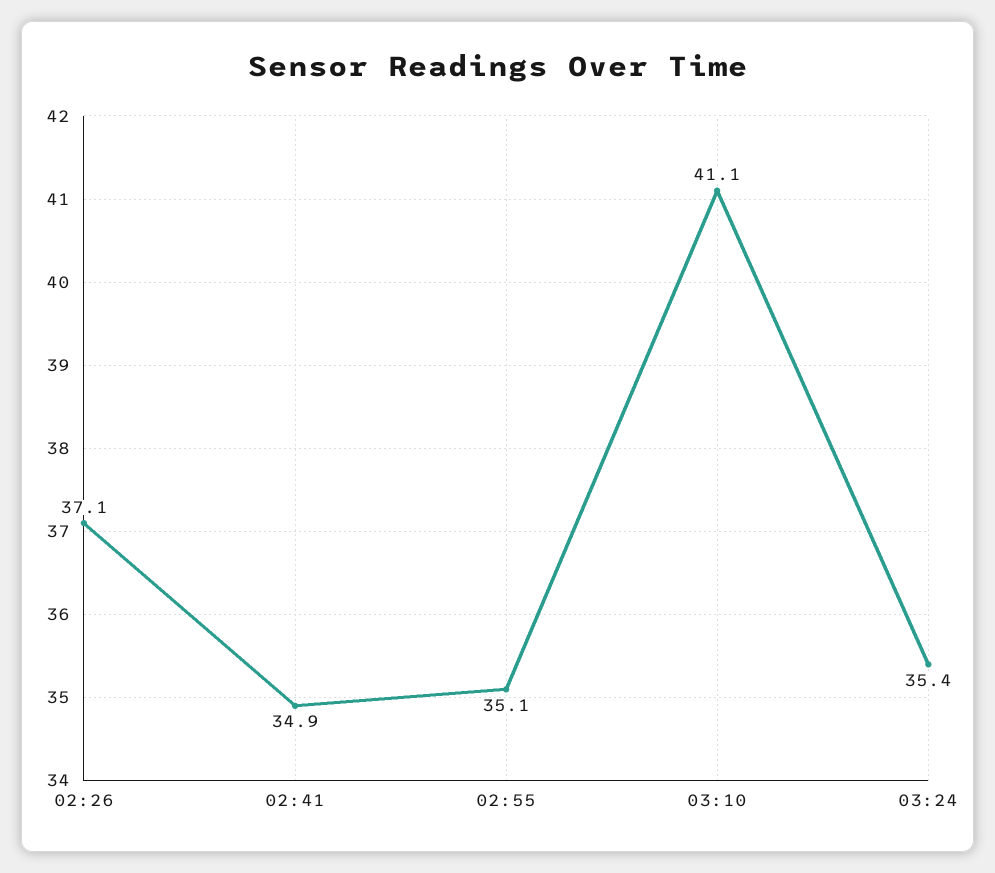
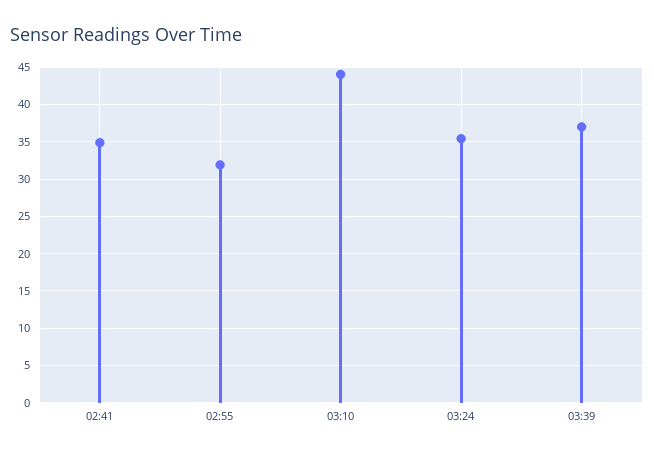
02:26: 37.1 -> none
02:55: 35.1 -> 32
03:10: 41.1 -> 44
03:39: none -> 37

